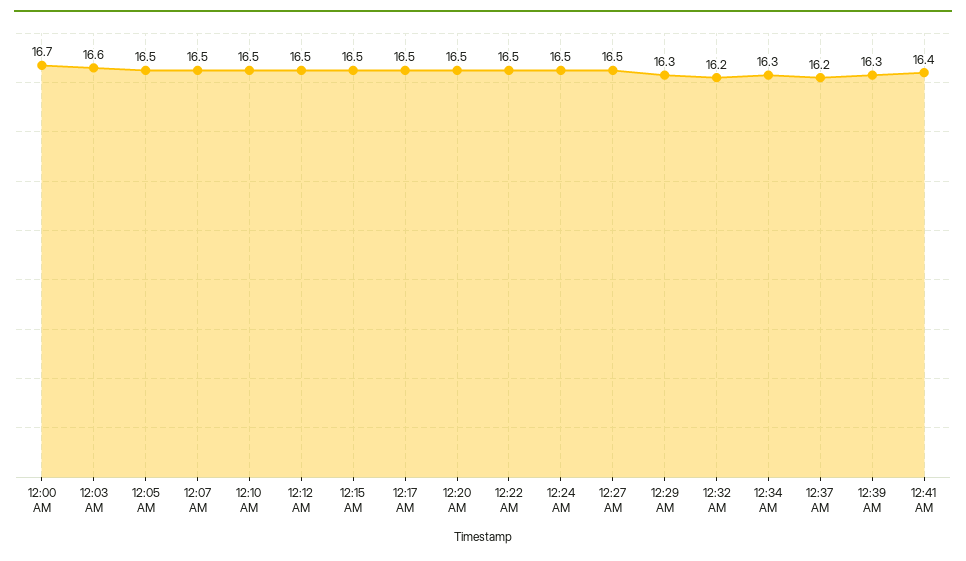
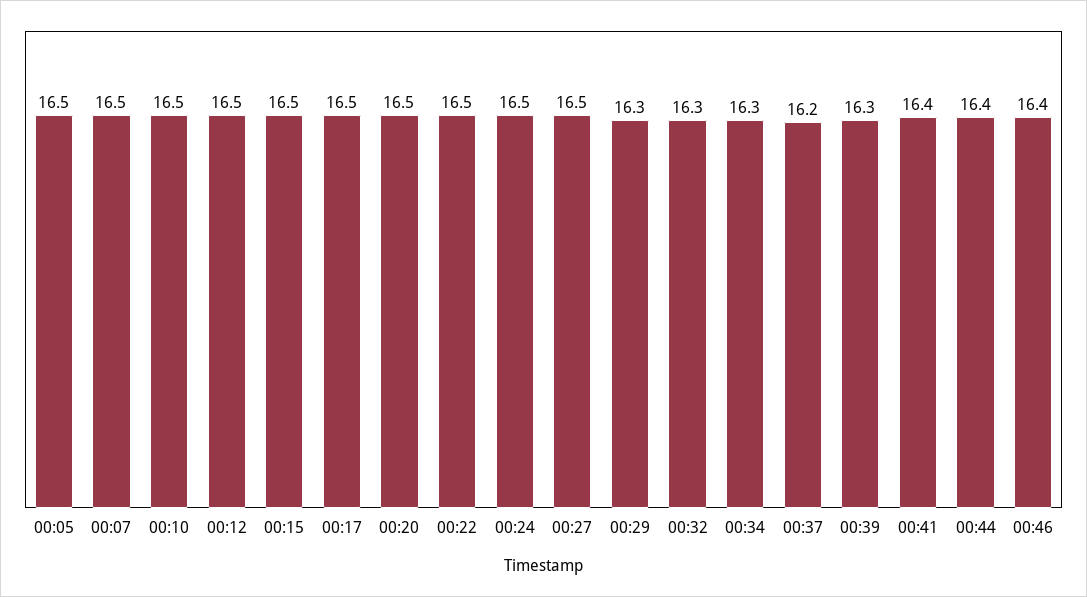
12:00 AM: 16.7 -> none
12:03 AM: 16.6 -> none
12:32 AM: 16.2 -> 16.3
00:44: none -> 16.4
00:46: none -> 16.4

